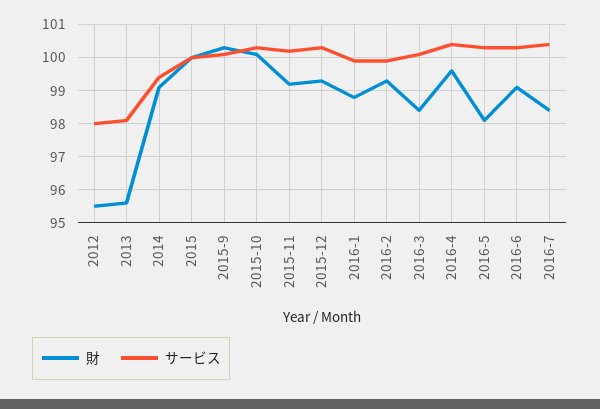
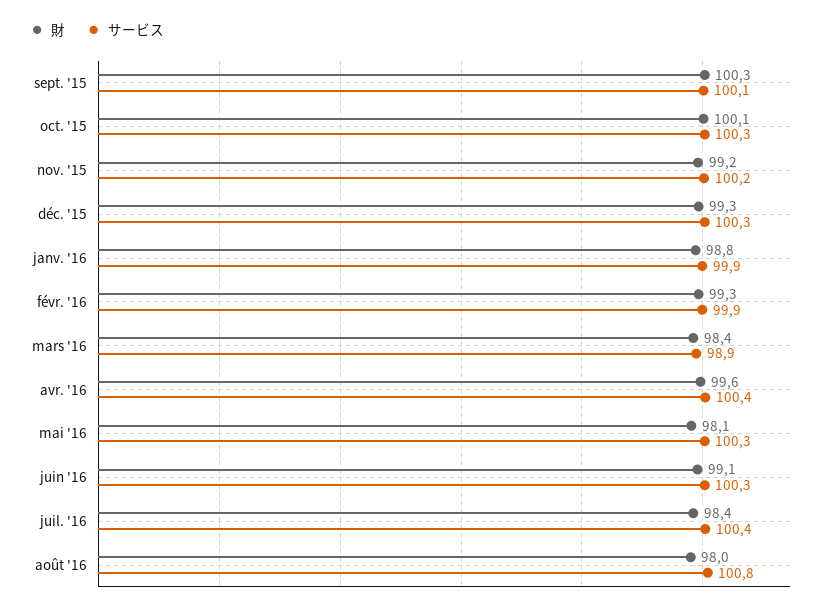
財, 2012: 95.5 -> none
サービス, 2012: 98 -> none
財, 2013: 95.5 -> none
サービス, 2013: 98 -> none
財, 2014: 99 -> none
サービス, 2014: 99.5 -> none
財, 2015: 100 -> none
サービス, 2015: 100 -> none
サービス, 2016-3: 100 -> 98.9
財, août '16: none -> 98
サービス, août '16: none -> 100.8

